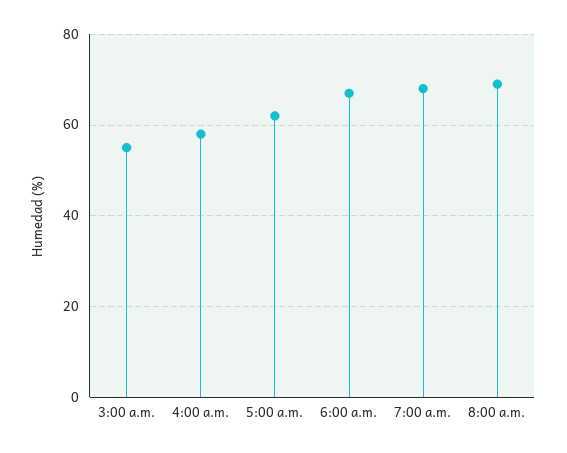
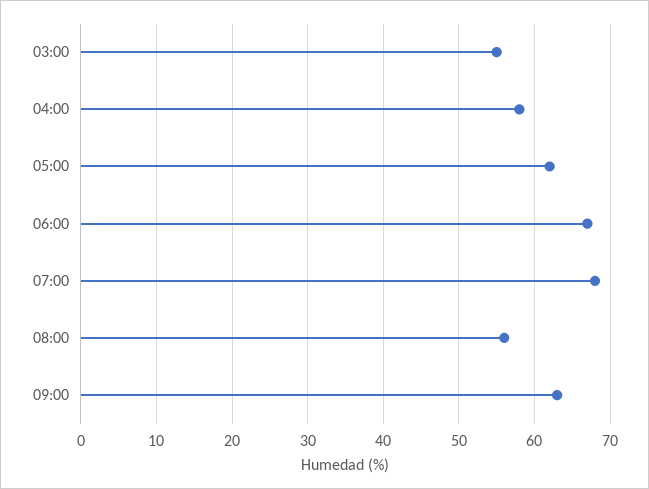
8:00 a.m.: 70 -> 56
09:00: none -> 63

